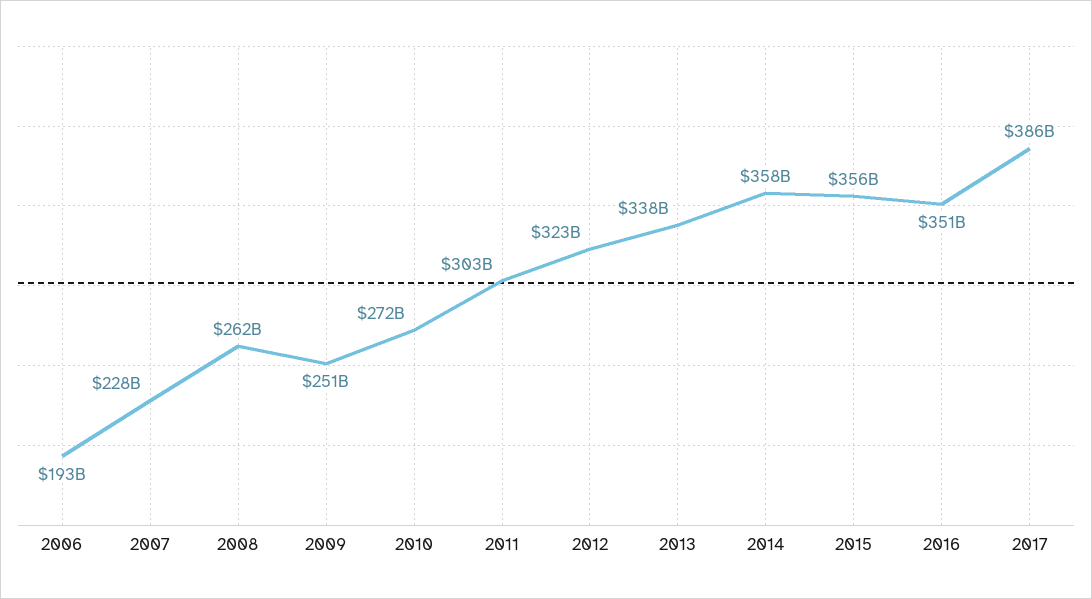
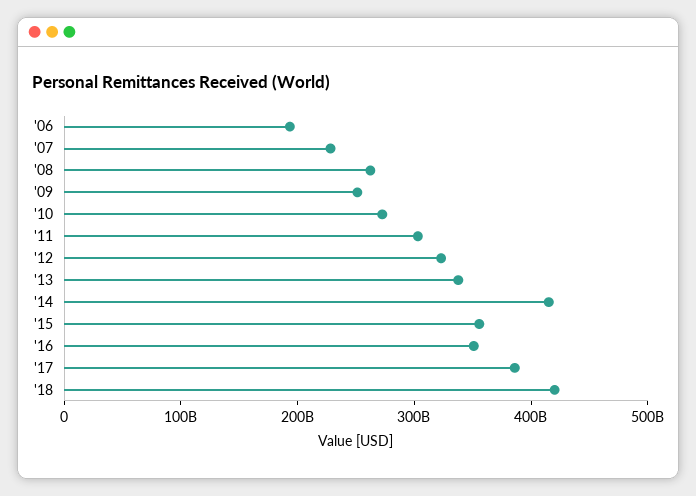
2014: 358000000000 -> 420000000000
'18: none -> 420000000000

